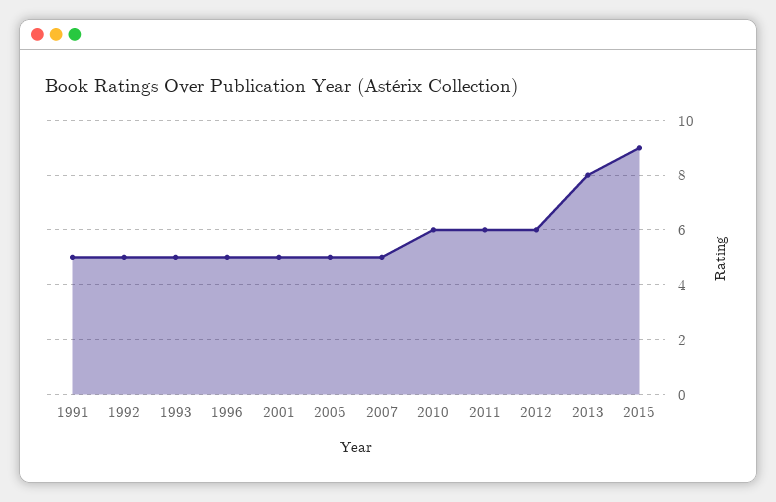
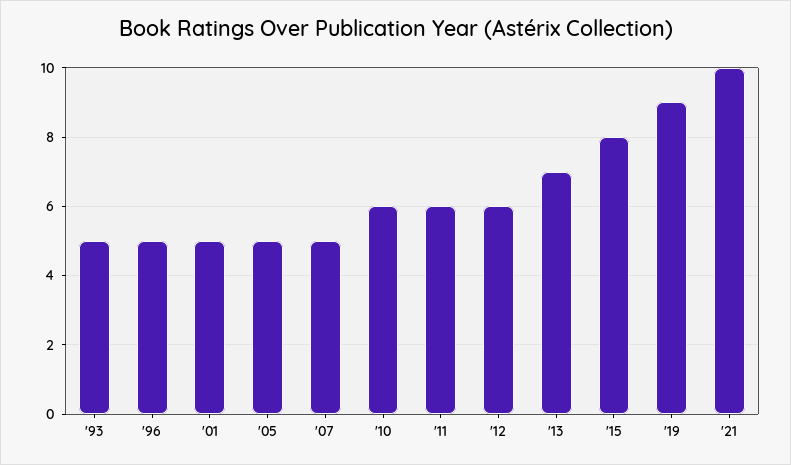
1991: 5 -> none
1992: 5 -> none
2013: 8 -> 7
2015: 9 -> 8
'19: none -> 9
'21: none -> 10

